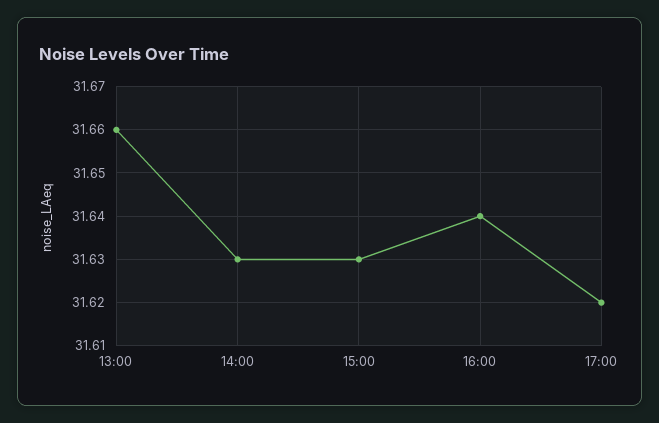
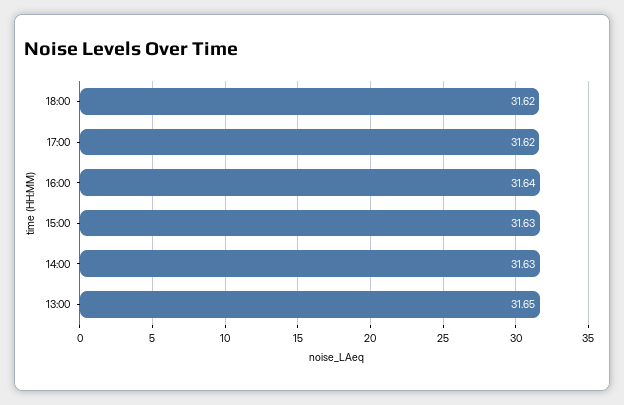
13:00: 31.66 -> 31.65
18:00: none -> 31.62

